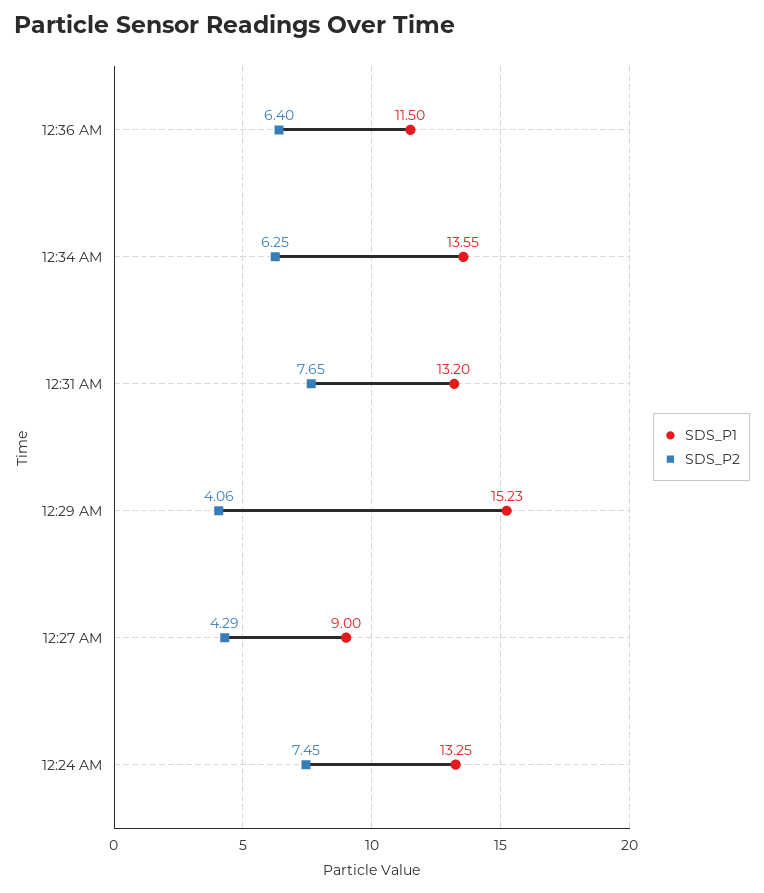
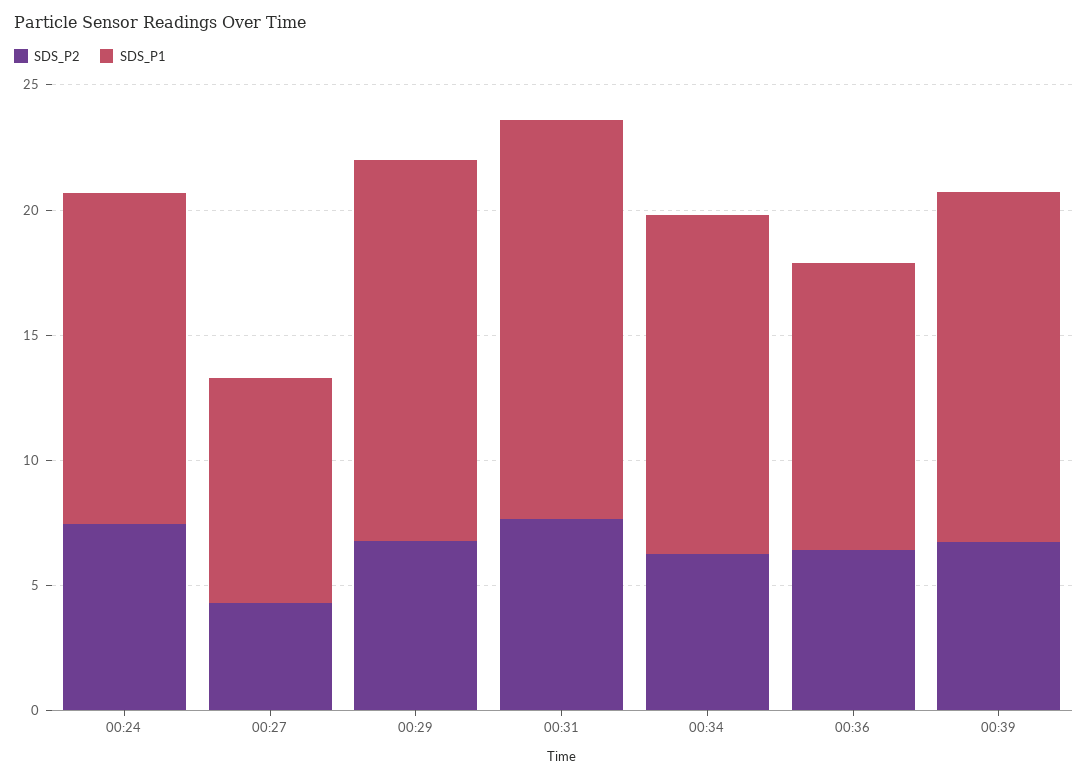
SDS_P1, 12:31 AM: 13.2 -> 16
SDS_P2, 12:29 AM: 4.06 -> 7
SDS_P2, 00:39: none -> 7
SDS_P1, 00:39: none -> 14

